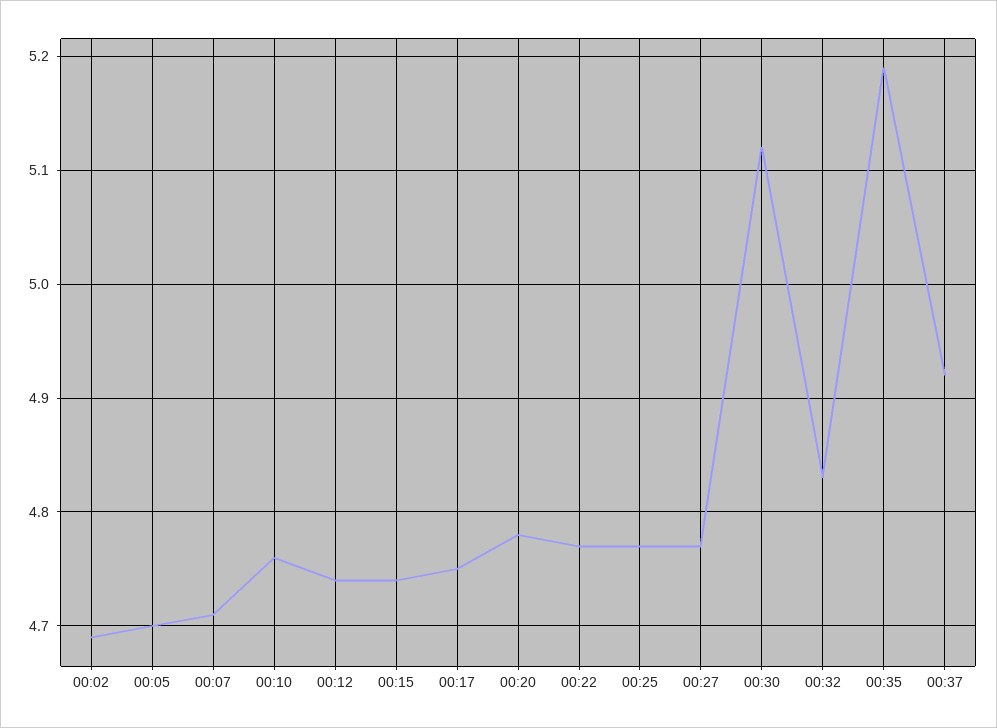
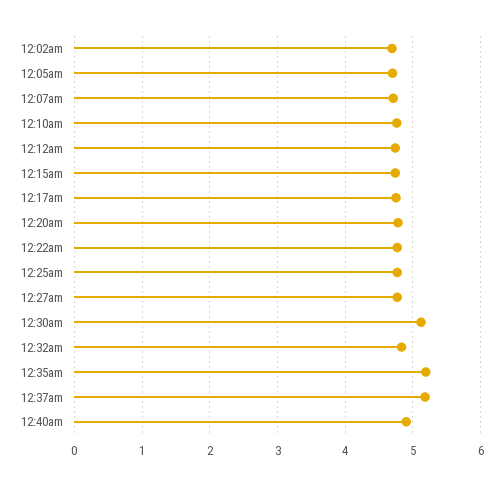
00:37: 4.92 -> 5.2
12:40am: none -> 4.9

